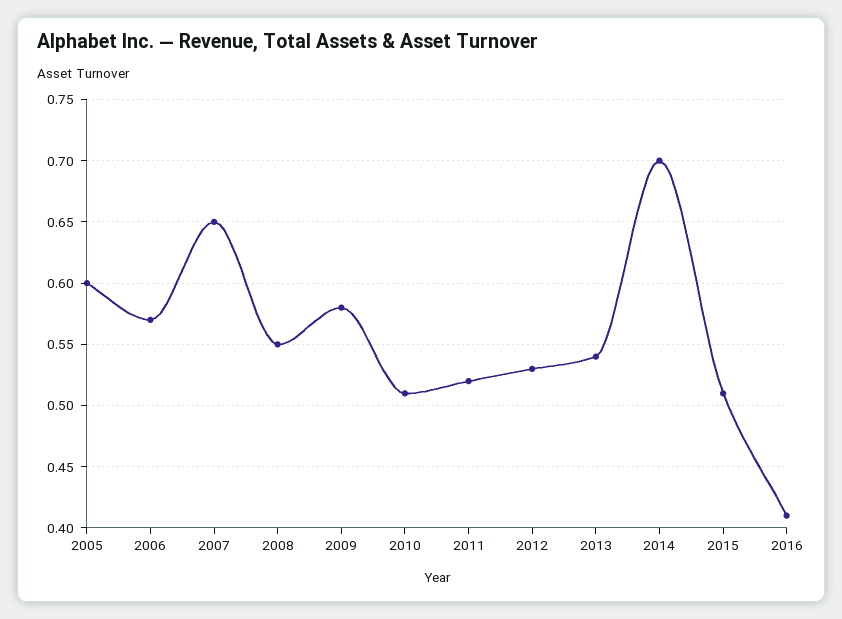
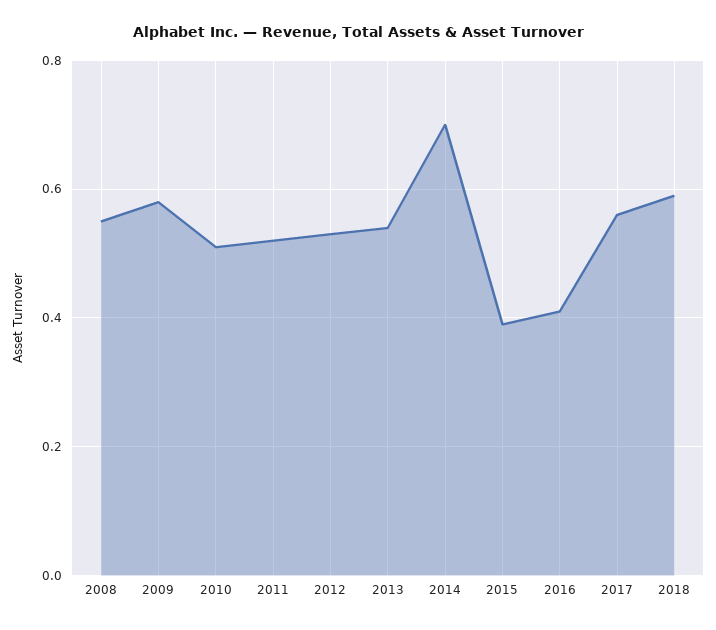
2005: 0.6 -> none
2006: 0.57 -> none
2007: 0.65 -> none
2015: 0.51 -> 0.4
2017: none -> 0.55
2018: none -> 0.6

